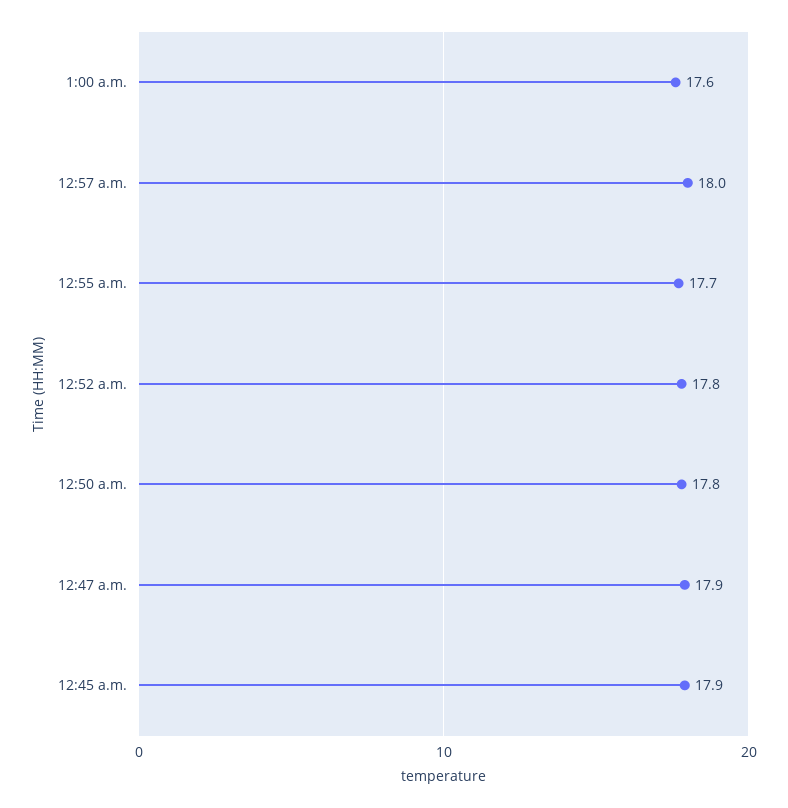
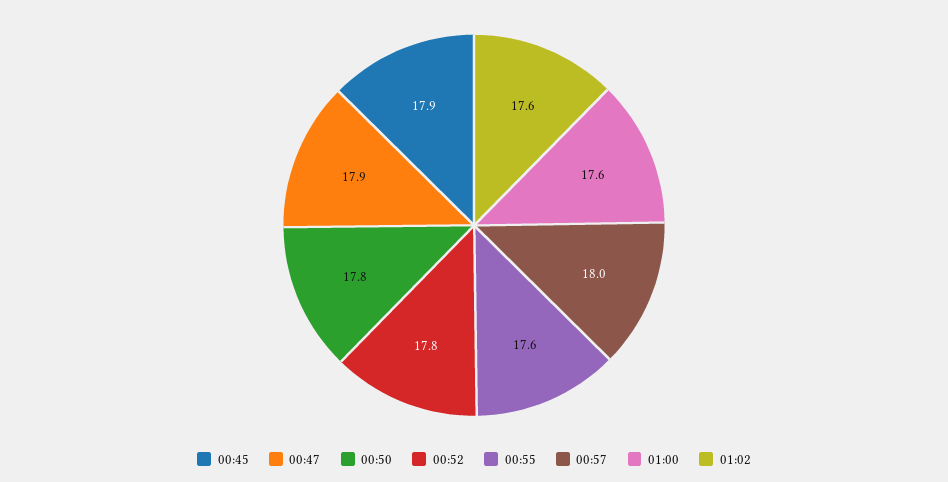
12:55 a.m.: 17.7 -> 17.6
01:02: none -> 17.6

